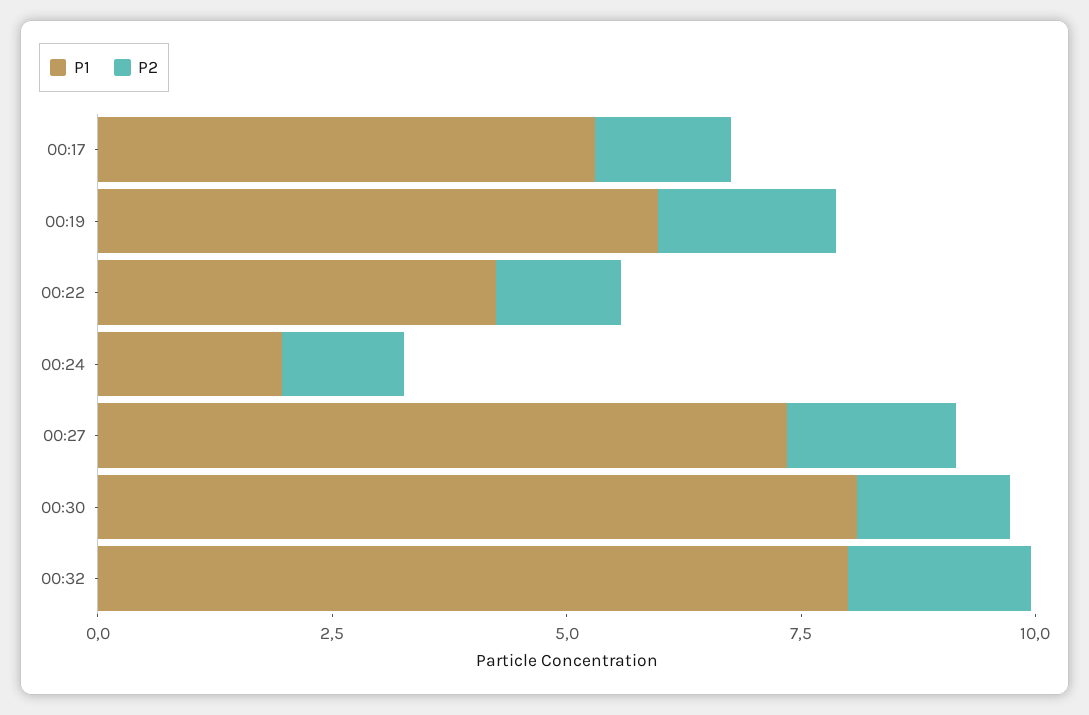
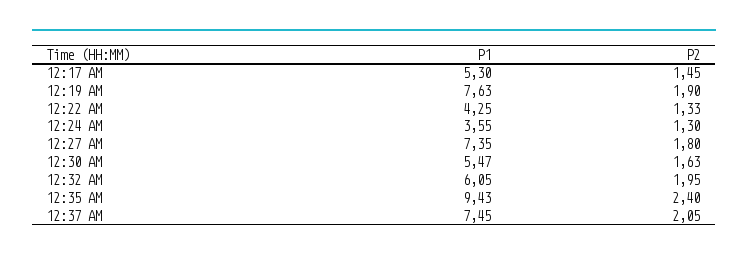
P1, 00:19: 6 -> 7.63
P1, 00:24: 2 -> 3.55
P1, 00:30: 8 -> 5.47
P1, 00:32: 8 -> 6.05
P1, 12:35 AM: none -> 9.43
P2, 12:35 AM: none -> 2.4
P1, 12:37 AM: none -> 7.45
P2, 12:37 AM: none -> 2.05

